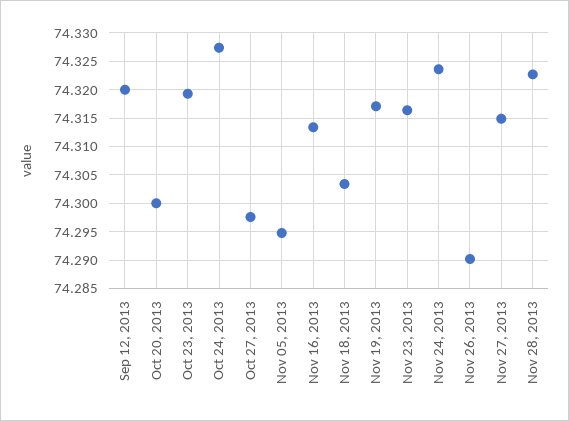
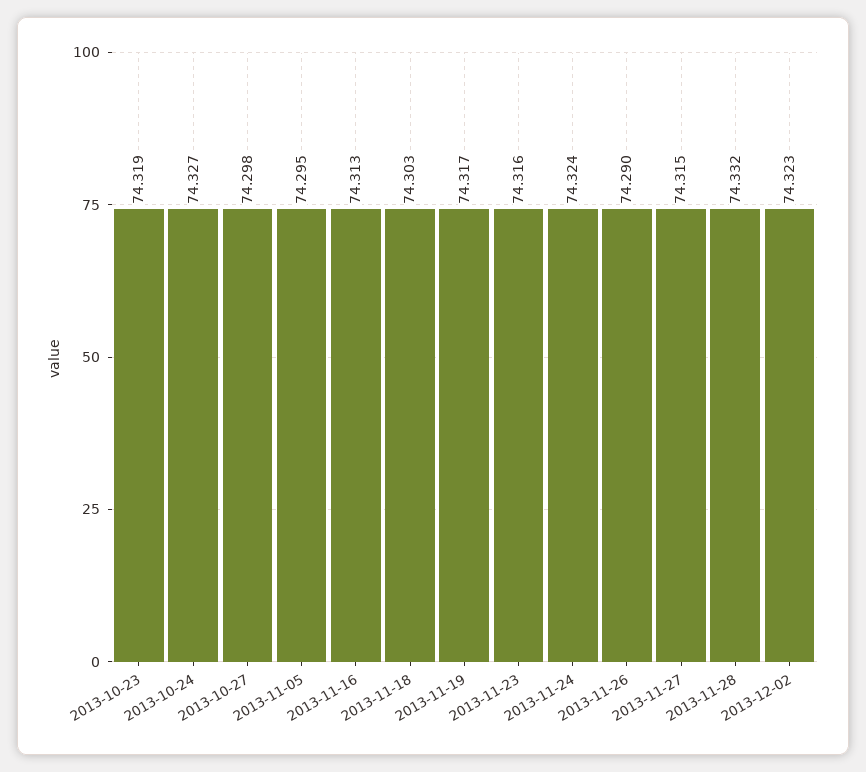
Sep 12, 2013: 74.32 -> none
Oct 20, 2013: 74.3 -> none
Nov 28, 2013: 74.3225 -> 74.332
2013-12-02: none -> 74.323

